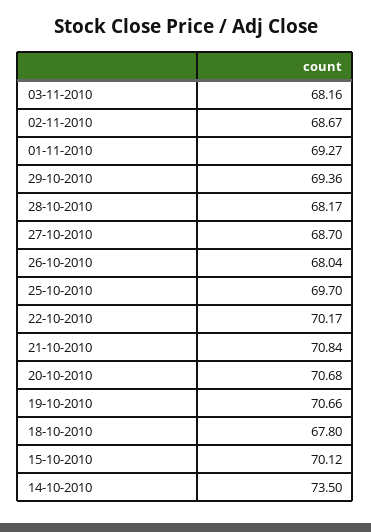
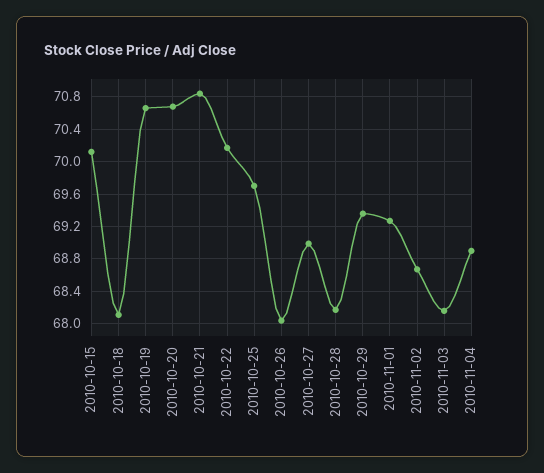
27-10-2010: 68.7 -> 69
18-10-2010: 67.8 -> 68.1
14-10-2010: 73.5 -> none
2010-11-04: none -> 68.9

